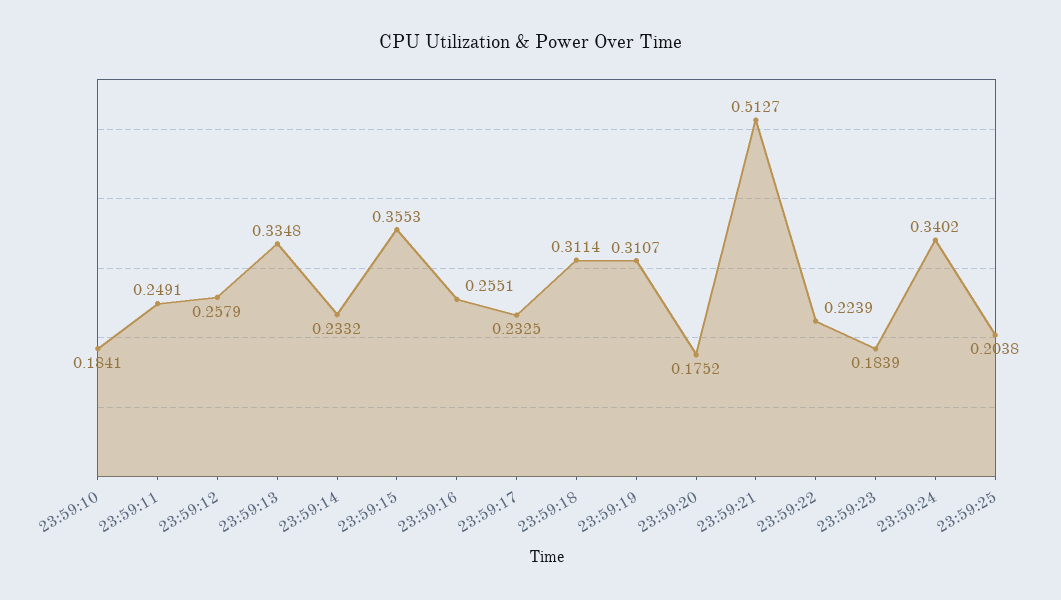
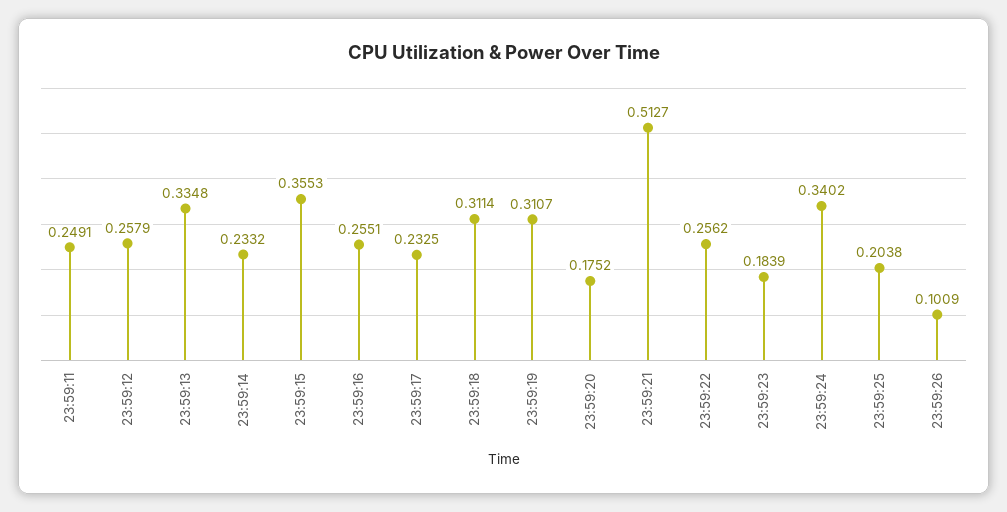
23:59:10: 0.1841 -> none
23:59:22: 0.2239 -> 0.2562
23:59:26: none -> 0.1009

